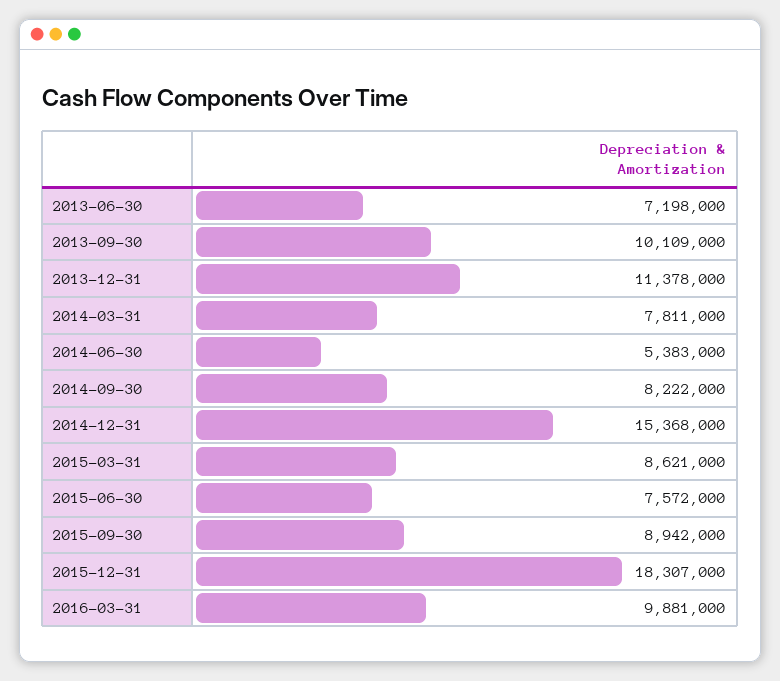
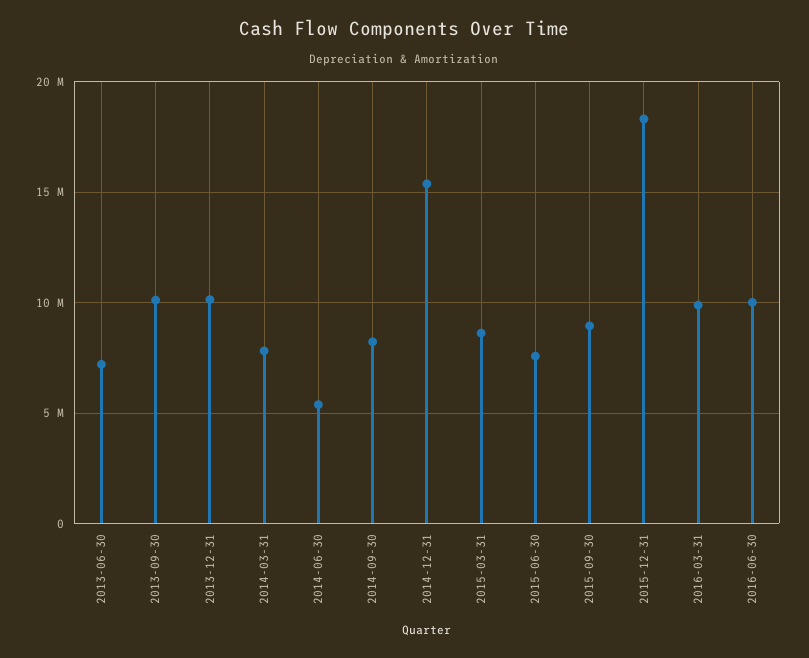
2013-12-31: 11378000 -> 10000000
2016-06-30: none -> 10000000

